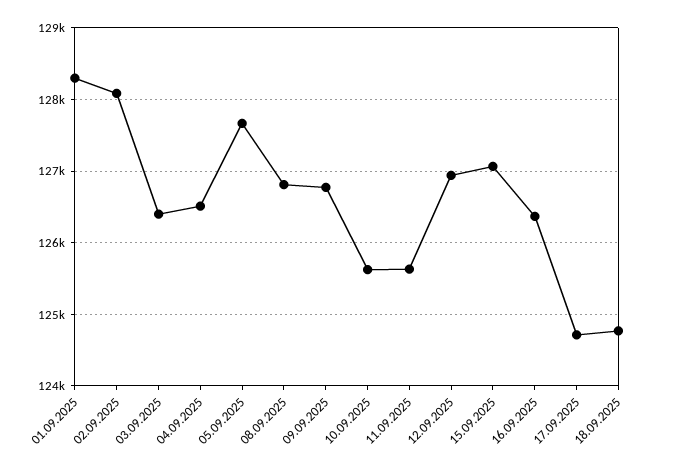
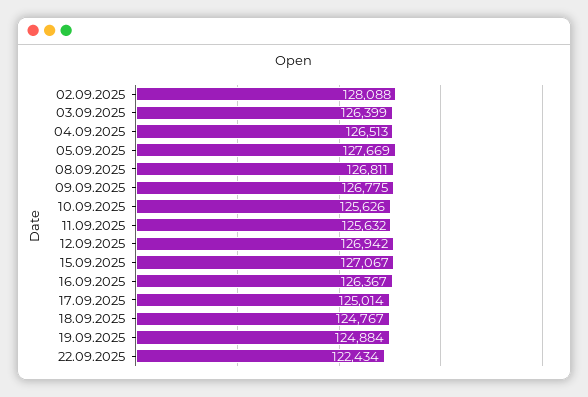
01.09.2025: 128300 -> none
17.09.2025: 124700 -> 125014
19.09.2025: none -> 124884
22.09.2025: none -> 122434

